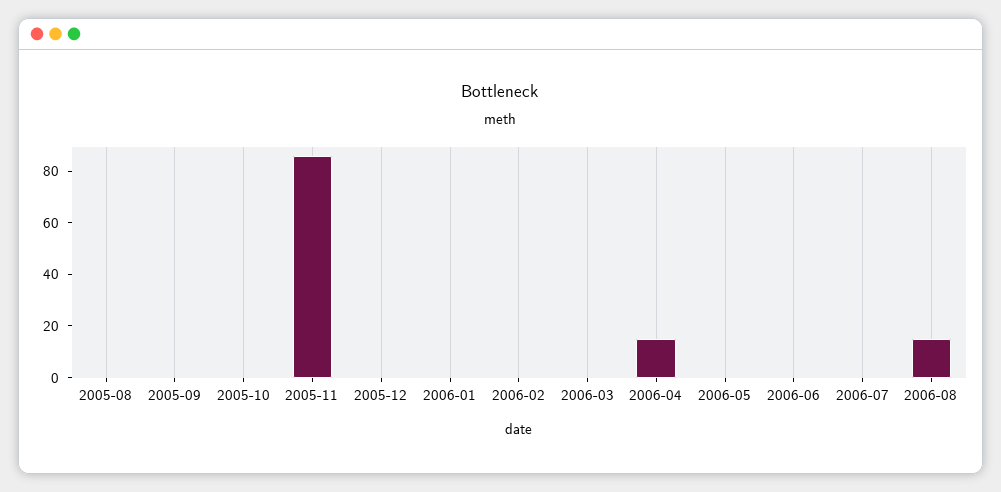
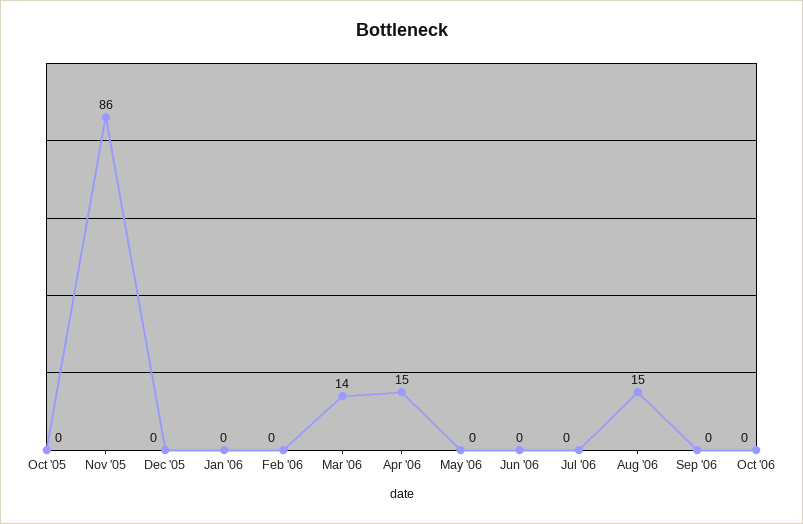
2005-08: 0 -> none
2005-09: 0 -> none
2006-03: 0 -> 14
Sep '06: none -> 0
Oct '06: none -> 0

